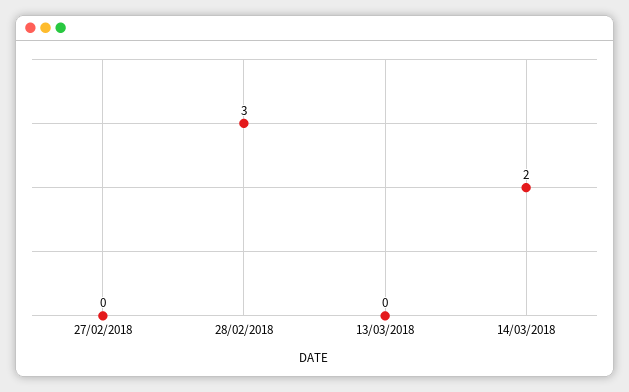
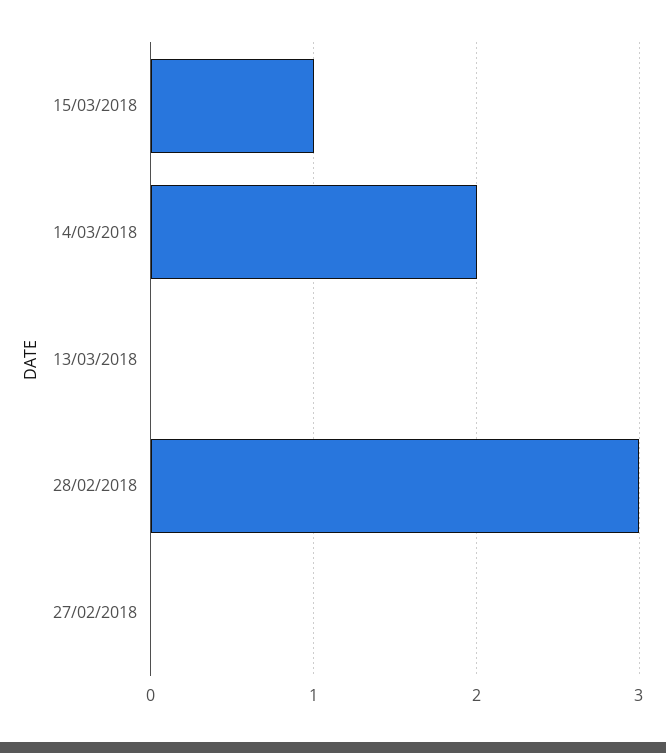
15/03/2018: none -> 1

